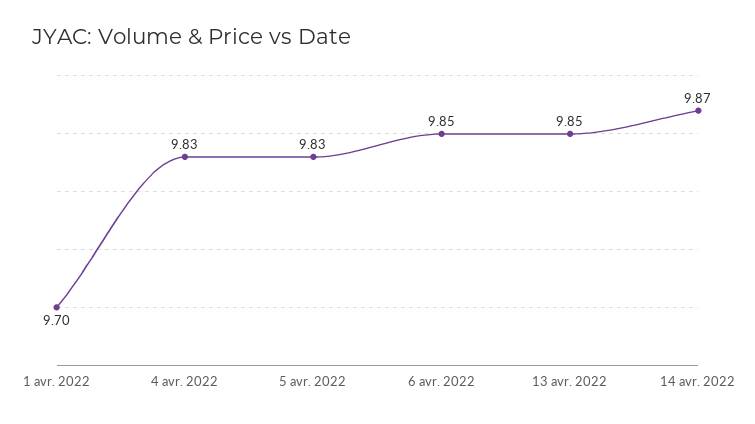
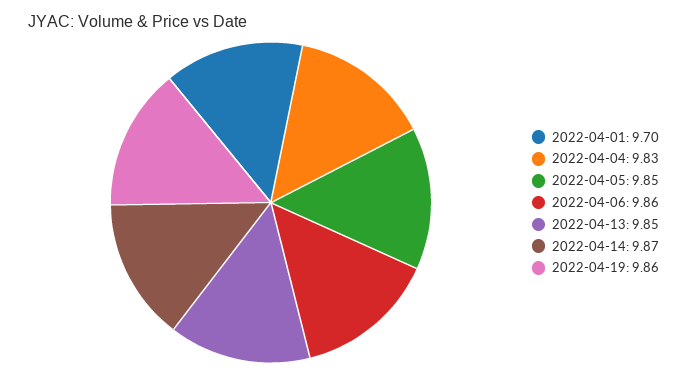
5 avr. 2022: 9.83 -> 9.85
6 avr. 2022: 9.85 -> 9.86
2022-04-19: none -> 9.86

